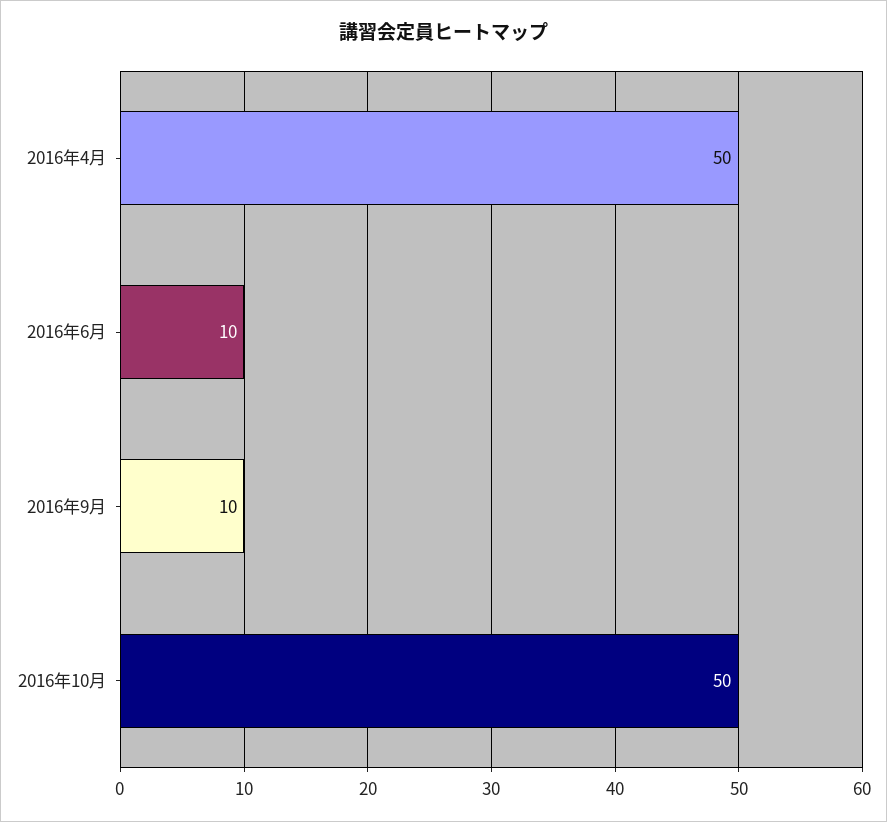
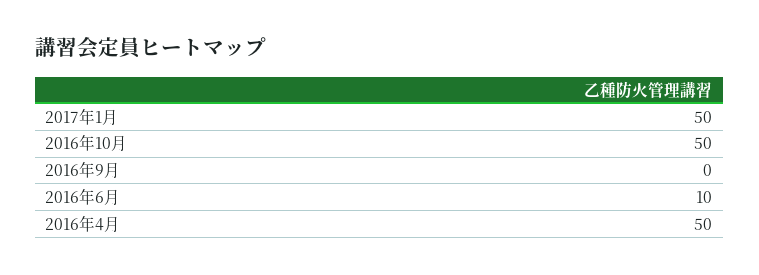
2016年9月: 10 -> 0
2017年1月: none -> 50

